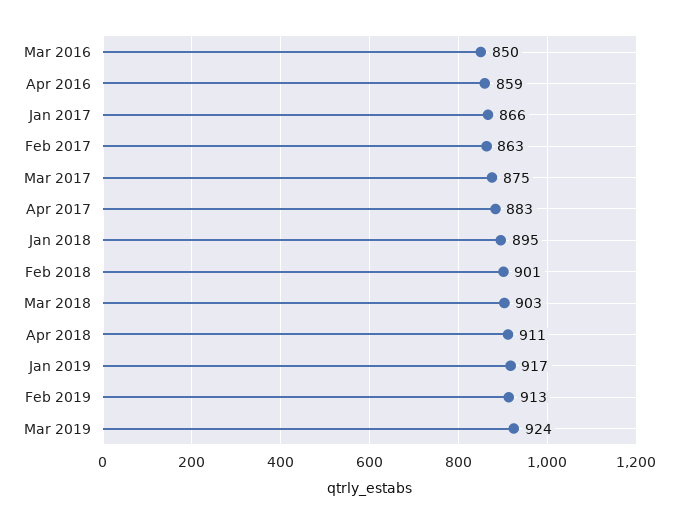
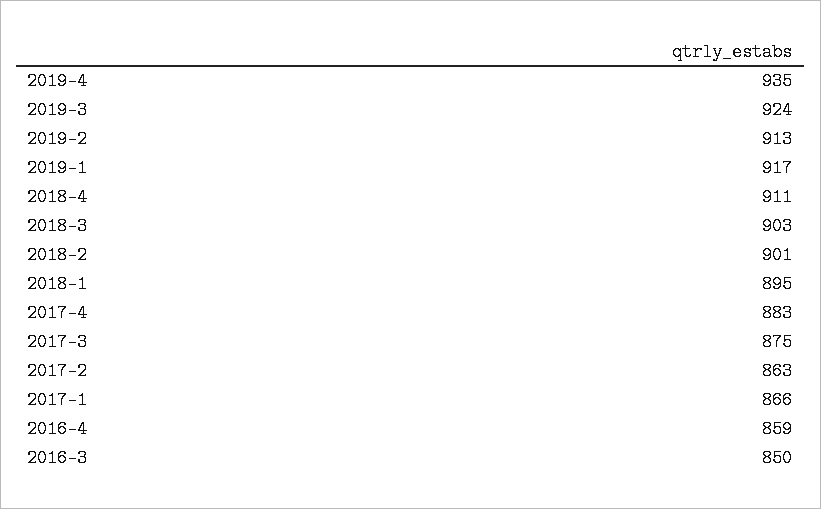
2019-4: none -> 935

